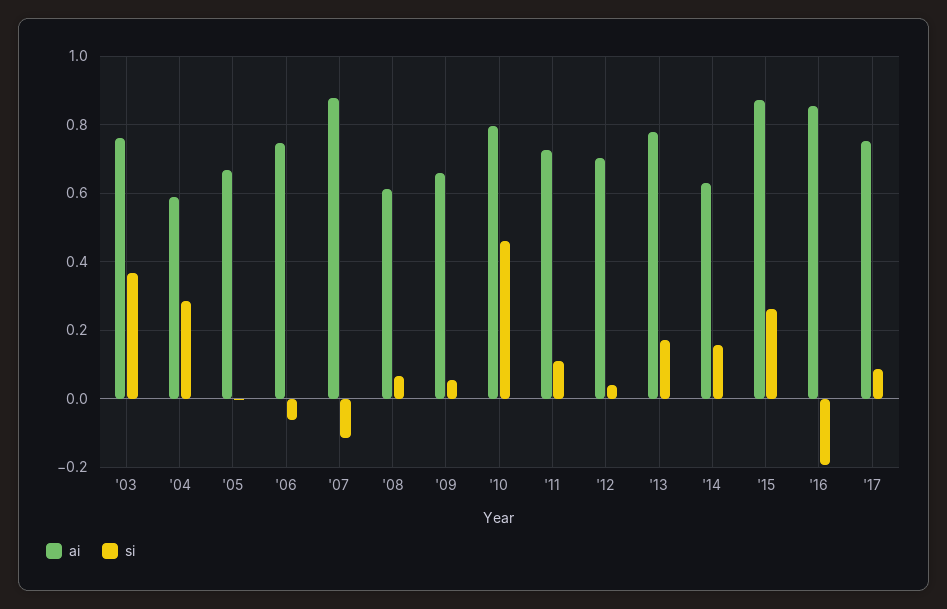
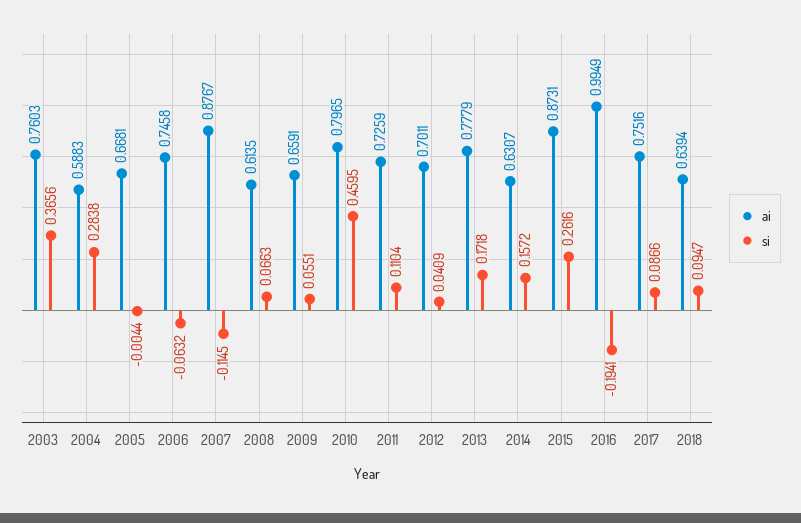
ai, '16: 0.86 -> 0.9949
ai, 2018: none -> 0.6394
si, 2018: none -> 0.0947

